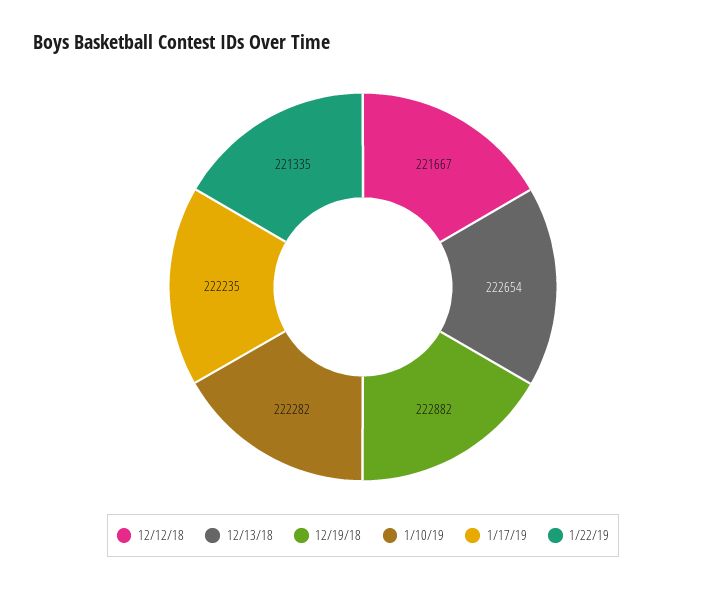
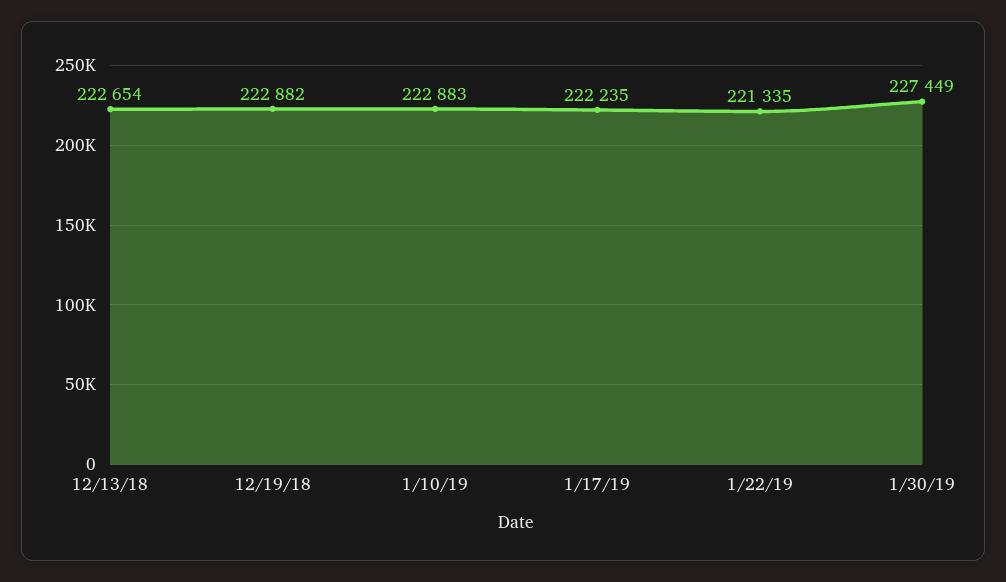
12/12/18: 221667 -> none
1/10/19: 222282 -> 222883
1/30/19: none -> 227449

